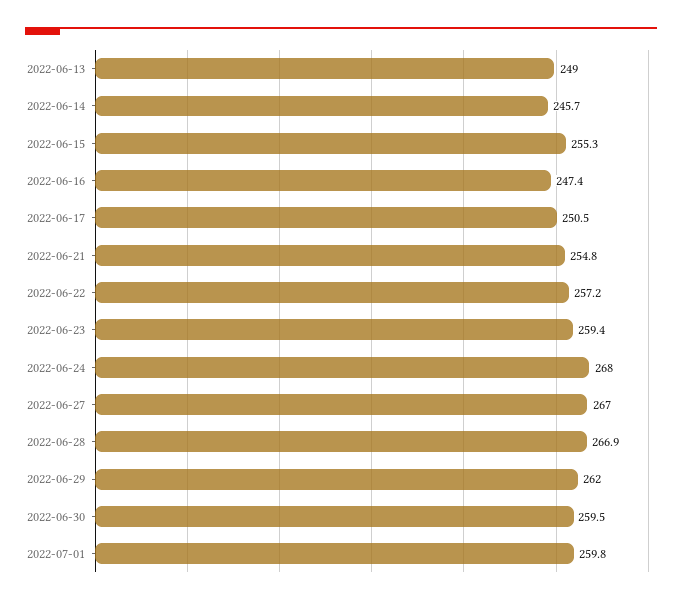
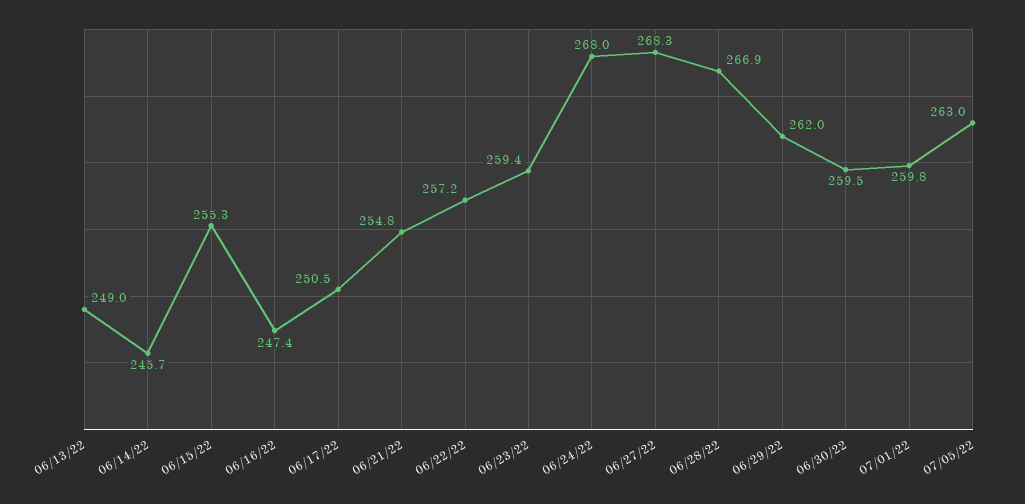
2022-06-27: 267 -> 268.3
07/05/22: none -> 263

